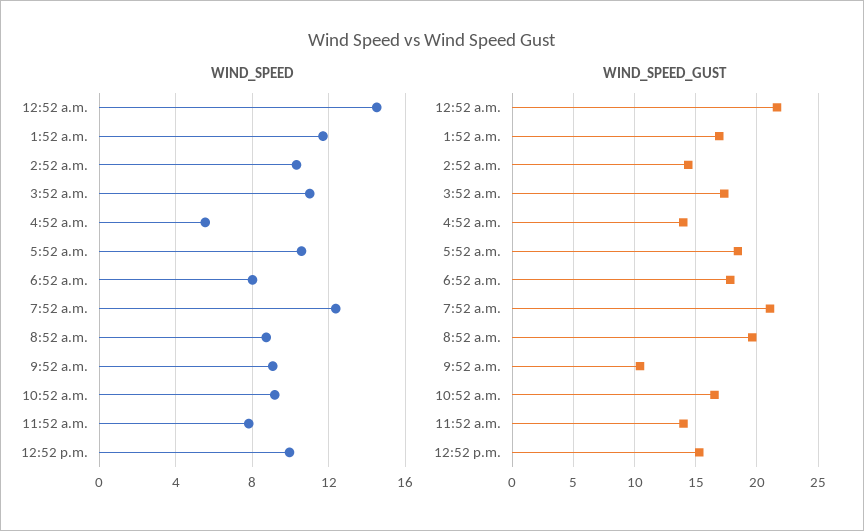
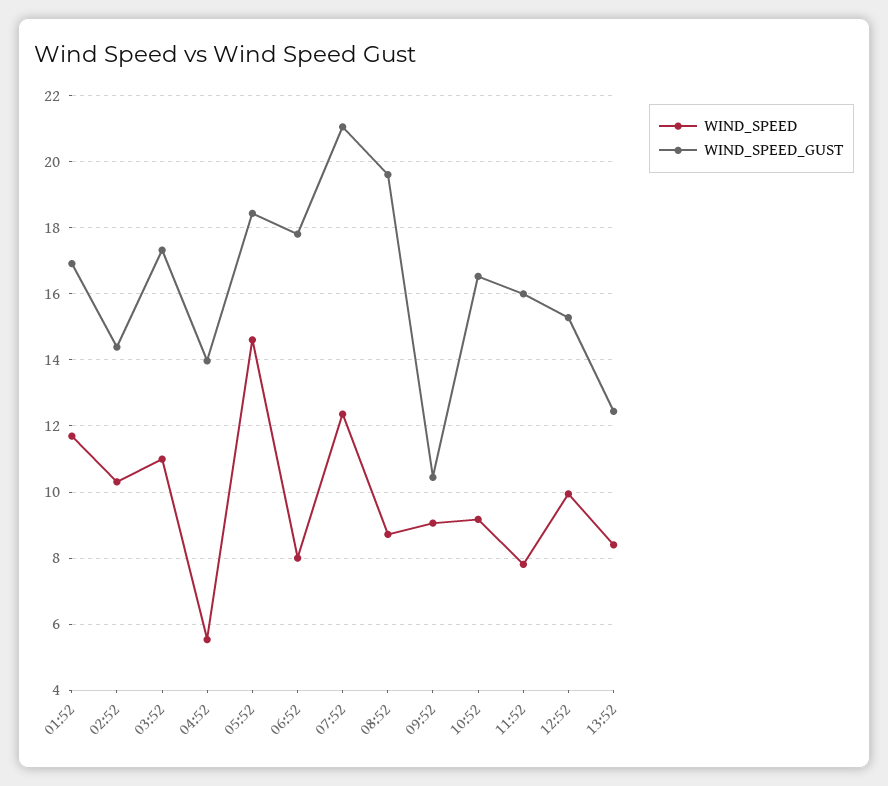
WIND_SPEED, 12:52 a.m.: 14.5 -> none
WIND_SPEED, 5:52 a.m.: 10.5 -> 14.6
WIND_SPEED_GUST, 12:52 a.m.: 21.5 -> none
WIND_SPEED_GUST, 11:52 a.m.: 14 -> 16
WIND_SPEED, 13:52: none -> 8.4
WIND_SPEED_GUST, 13:52: none -> 12.4

